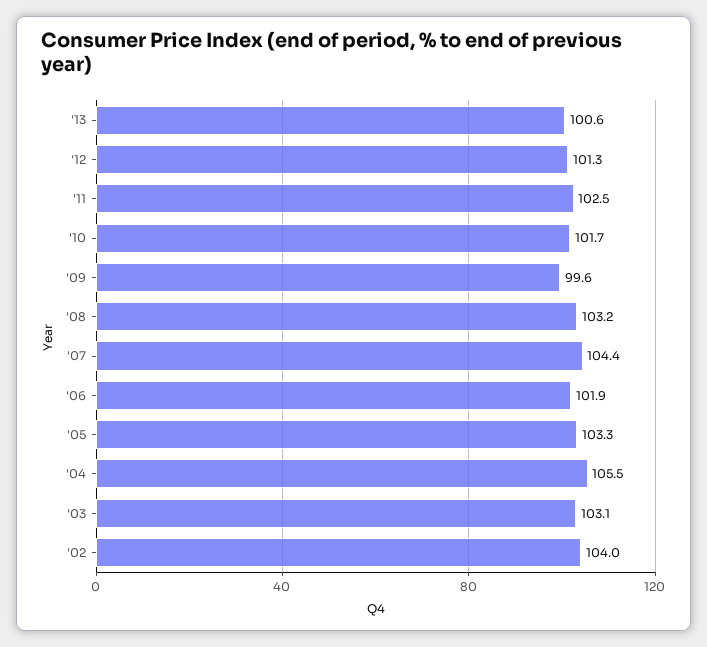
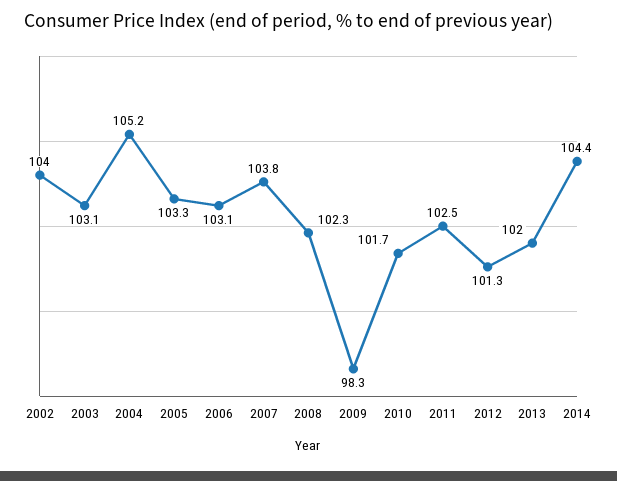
'13: 100.6 -> 102
'09: 99.6 -> 98.3
'08: 103.2 -> 102.3
'07: 104.4 -> 103.8
'06: 101.9 -> 103.1
'04: 105.5 -> 105.2
2014: none -> 104.4

